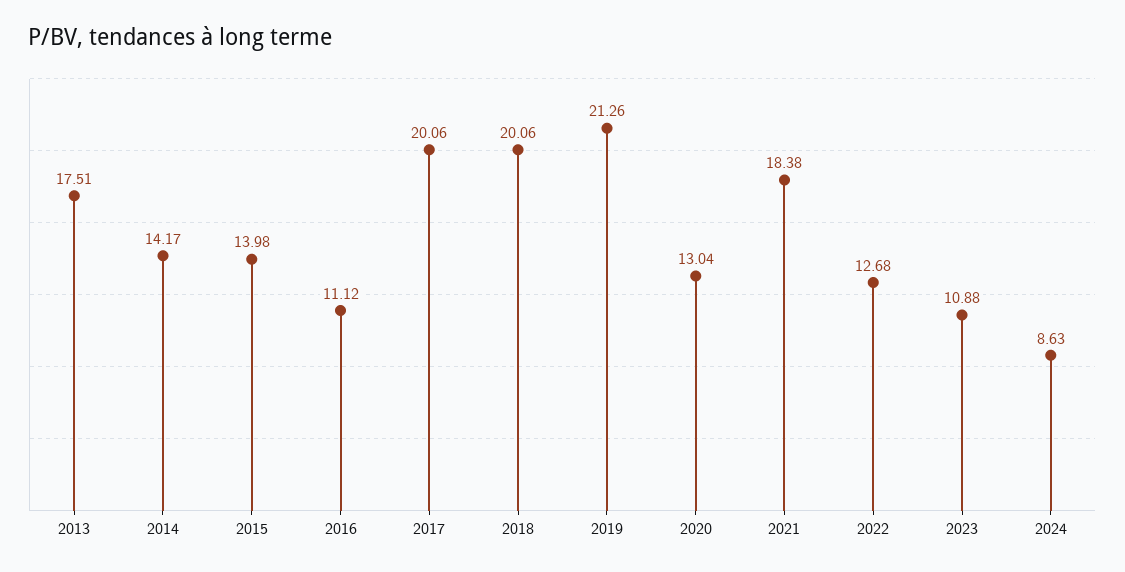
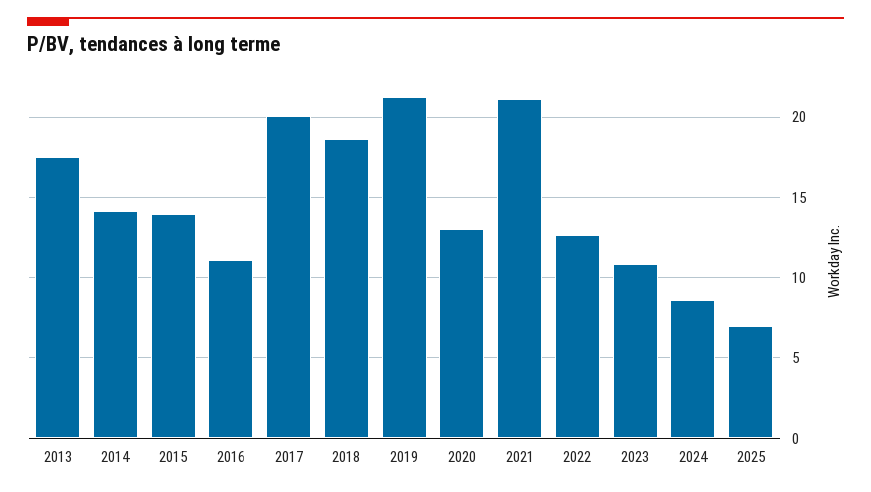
2018: 20.06 -> 18.5
2021: 18.38 -> 21
2025: none -> 7

